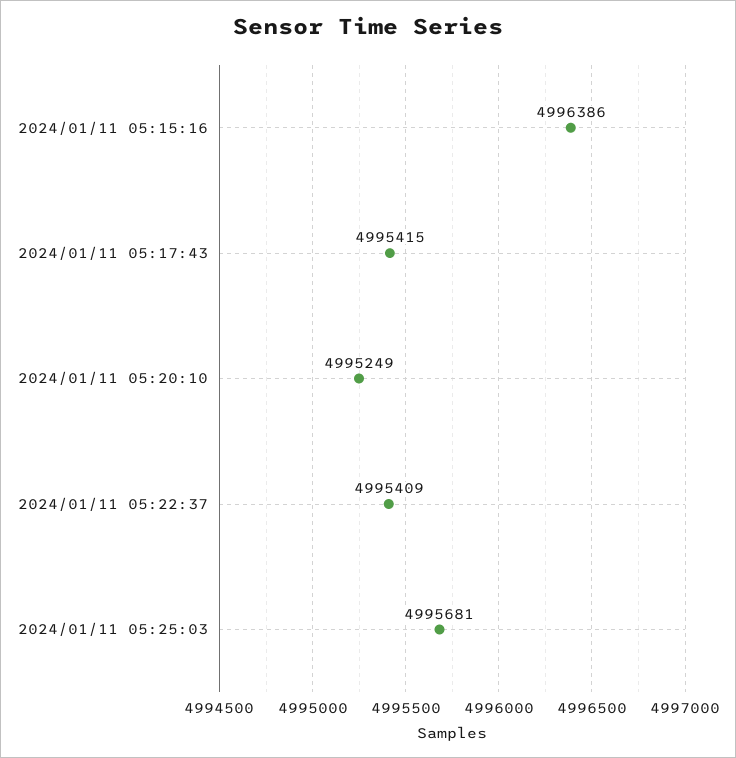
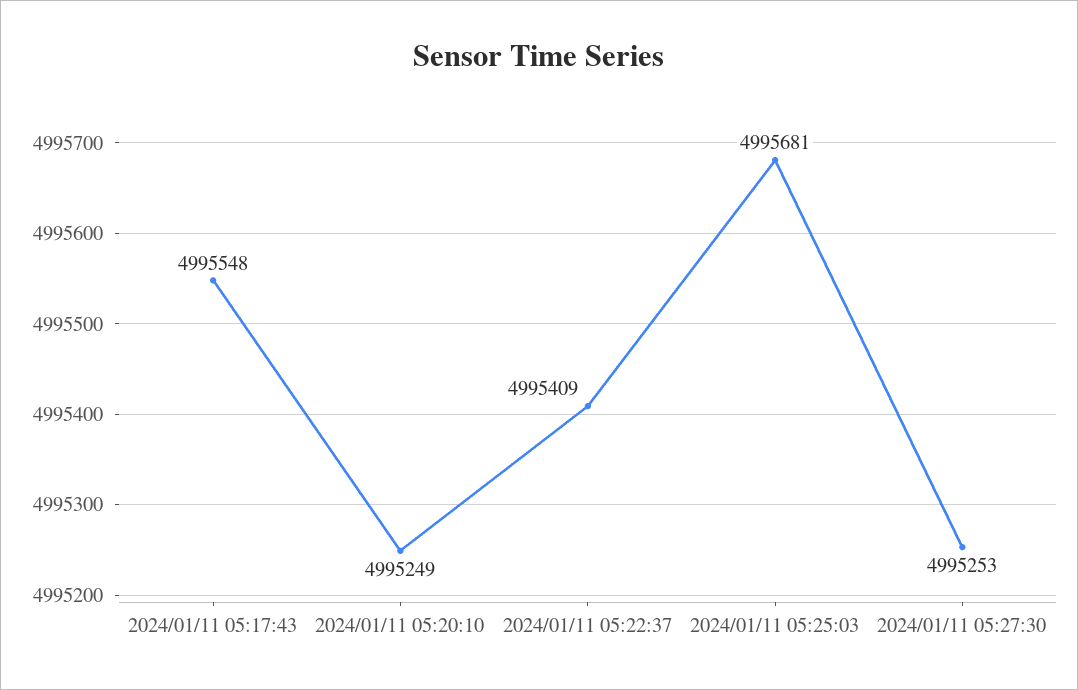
2024/01/11 05:15:16: 4996386 -> none
2024/01/11 05:17:43: 4995415 -> 4995548
2024/01/11 05:27:30: none -> 4995253

